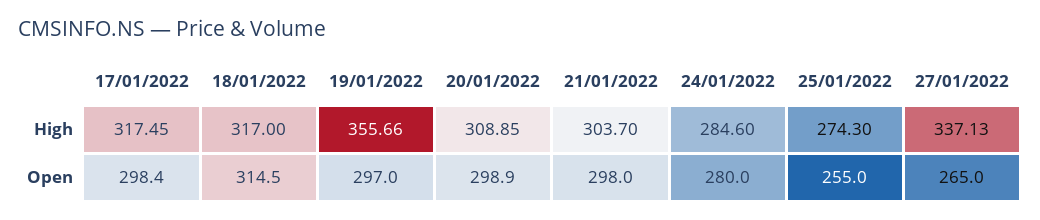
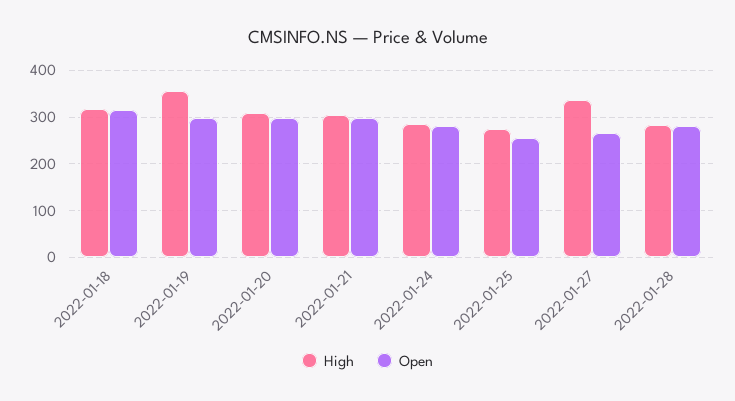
High, 17/01/2022: 317.45 -> none
Open, 17/01/2022: 298.4 -> none
High, 2022-01-28: none -> 280
Open, 2022-01-28: none -> 280

